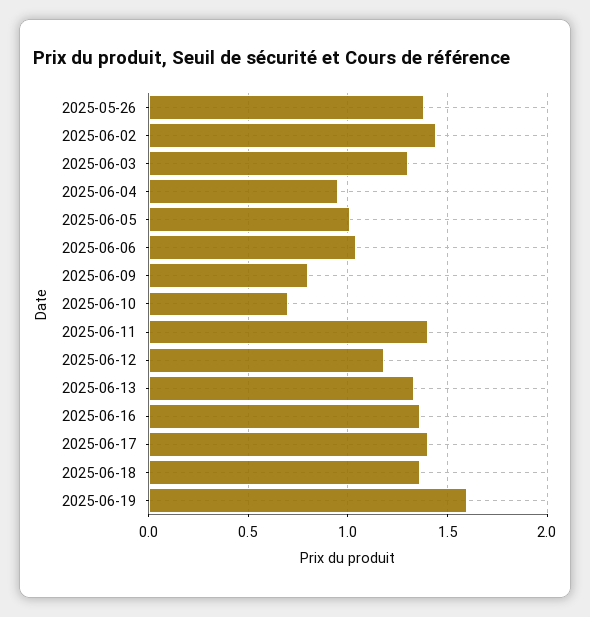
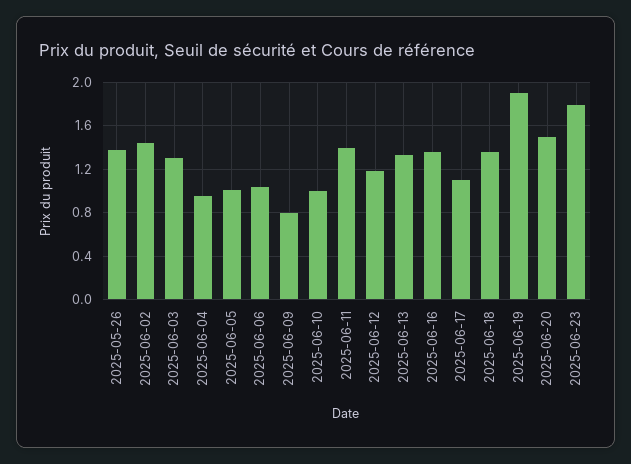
2025-06-10: 0.7 -> 1
2025-06-17: 1.4 -> 1.1
2025-06-19: 1.6 -> 1.9
2025-06-20: none -> 1.5
2025-06-23: none -> 1.8

